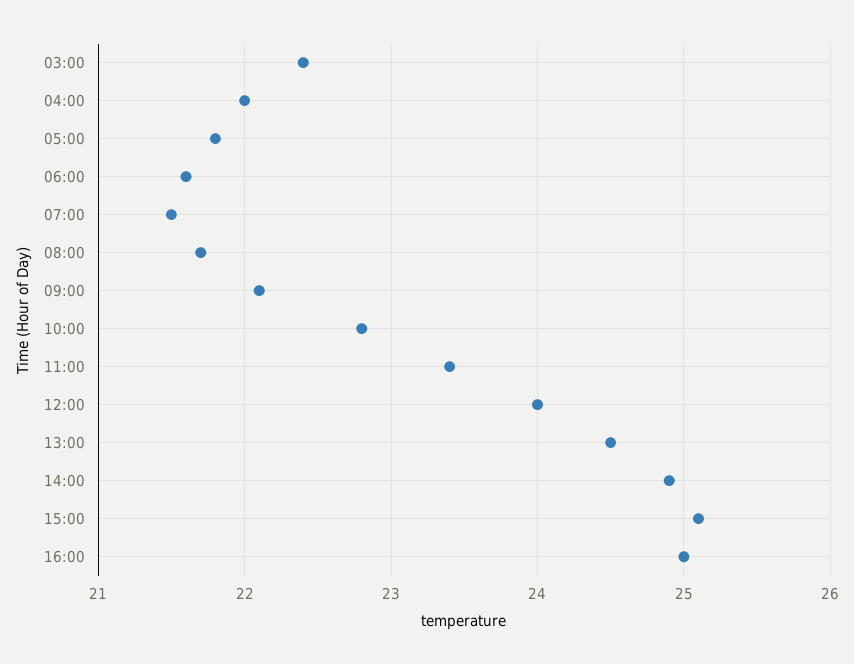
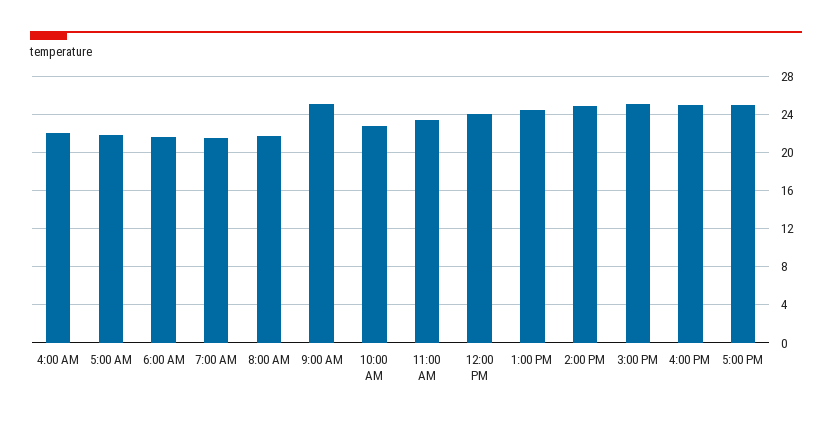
03:00: 22.4 -> none
09:00: 22.1 -> 25
5:00 PM: none -> 25

